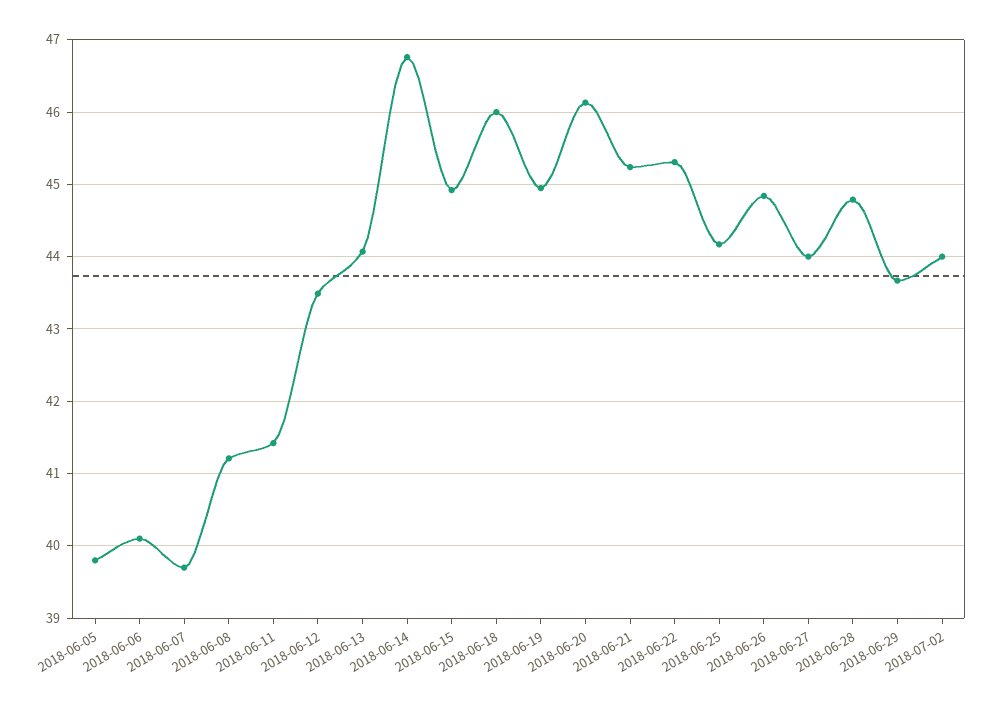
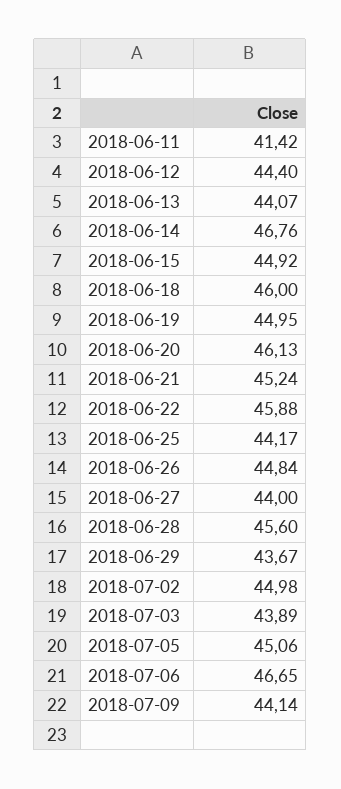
2018-06-05: 39.8 -> none
2018-06-06: 40.1 -> none
2018-06-07: 39.7 -> none
2018-06-08: 41.2 -> none
2018-06-12: 43.5 -> 44.4
2018-06-22: 45.3 -> 45.88
2018-06-28: 44.8 -> 45.6
2018-07-02: 44 -> 44.98
2018-07-03: none -> 43.89
2018-07-05: none -> 45.06
2018-07-06: none -> 46.65
2018-07-09: none -> 44.14

